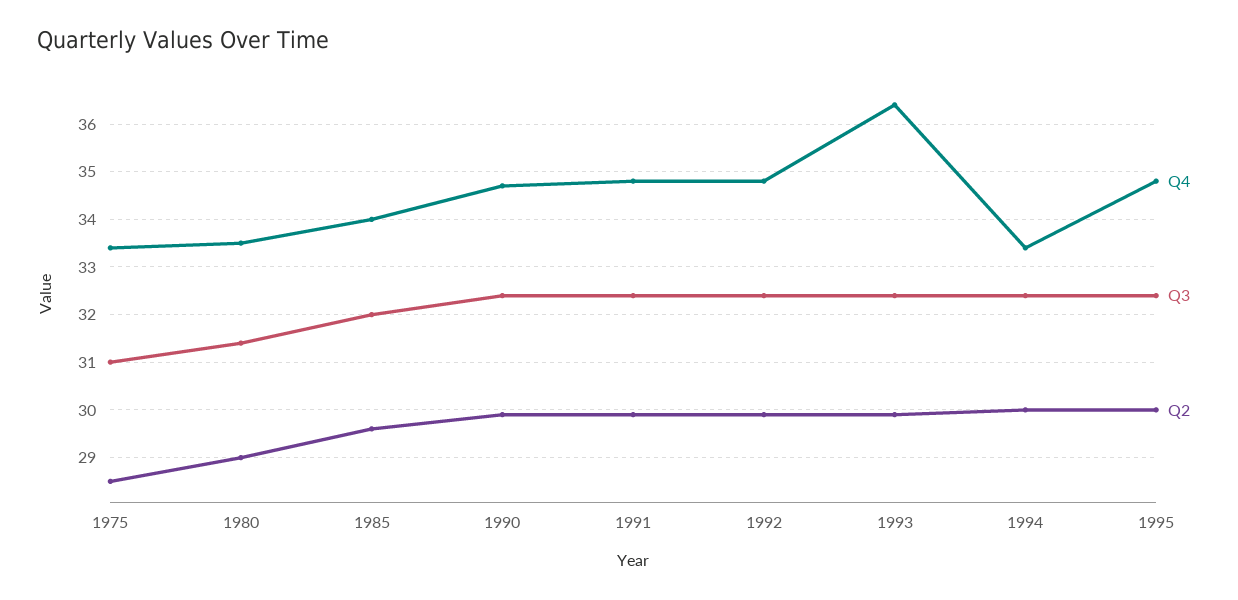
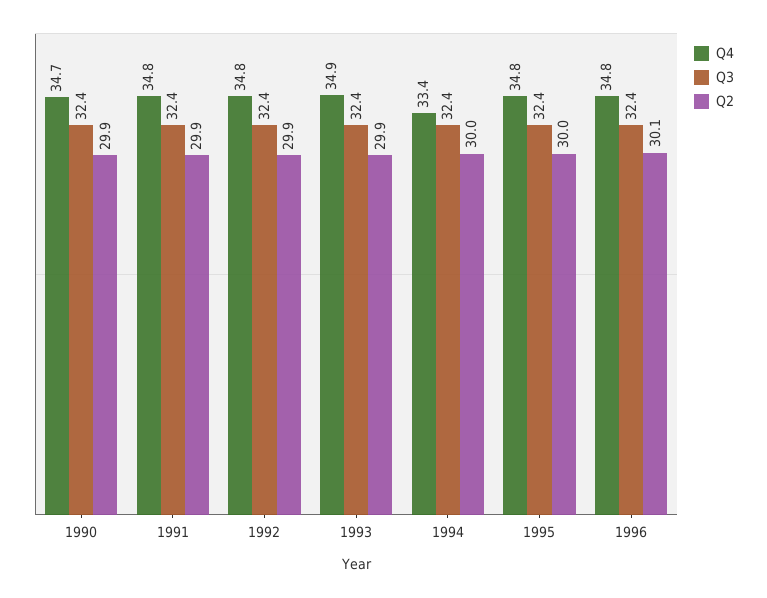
Q4, 1975: 33.5 -> none
Q3, 1975: 31 -> none
Q2, 1975: 28.5 -> none
Q4, 1980: 33.5 -> none
Q3, 1980: 31.5 -> none
Q2, 1980: 29 -> none
Q4, 1985: 34 -> none
Q3, 1985: 32 -> none
Q2, 1985: 29.5 -> none
Q4, 1993: 36.5 -> 34.9
Q4, 1996: none -> 34.8
Q3, 1996: none -> 32.4
Q2, 1996: none -> 30.1

